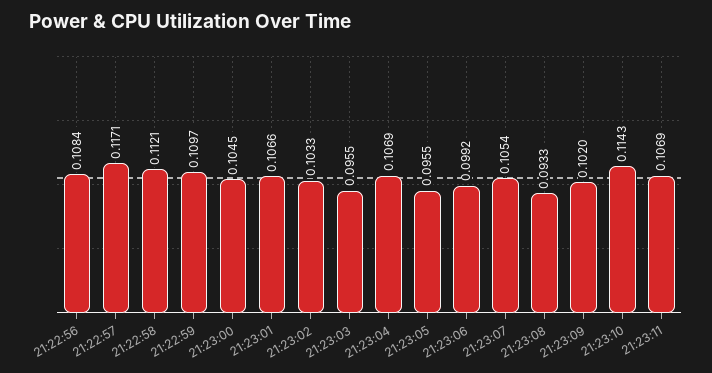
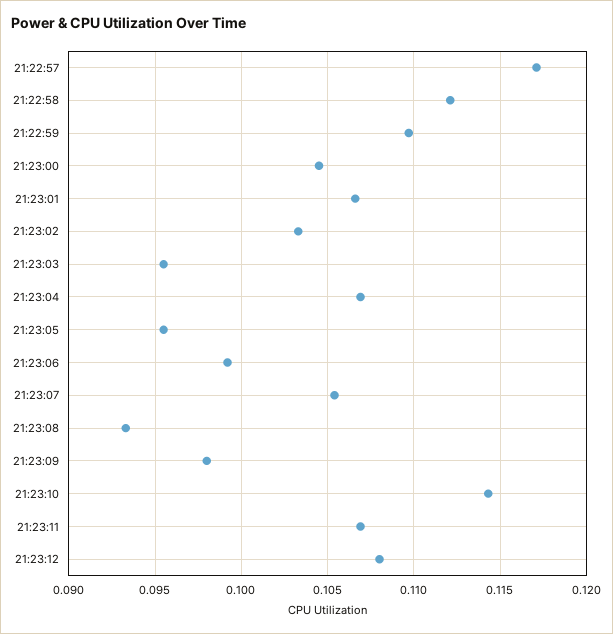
21:22:56: 0.1084 -> none
21:23:09: 0.102 -> 0.098
21:23:12: none -> 0.108

